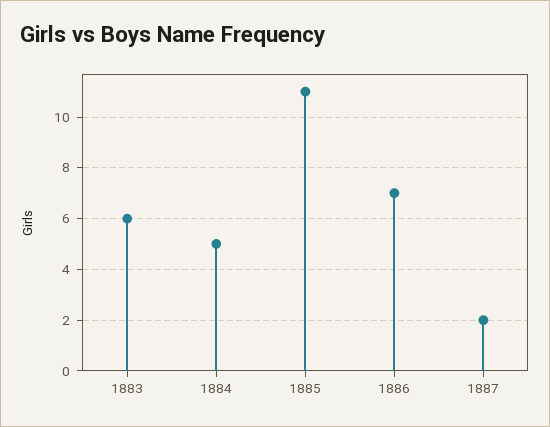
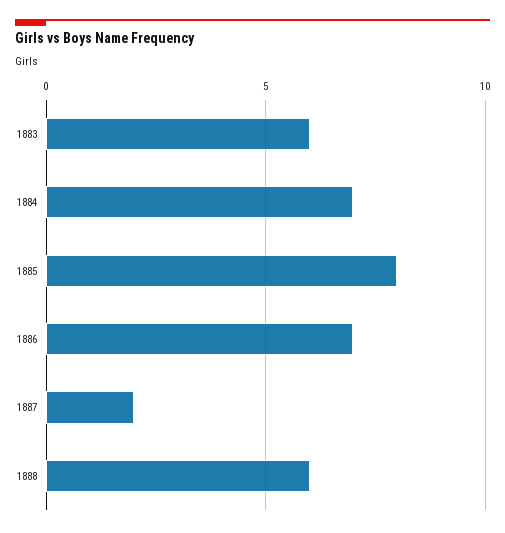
1884: 5 -> 7
1885: 11 -> 8
1888: none -> 6

